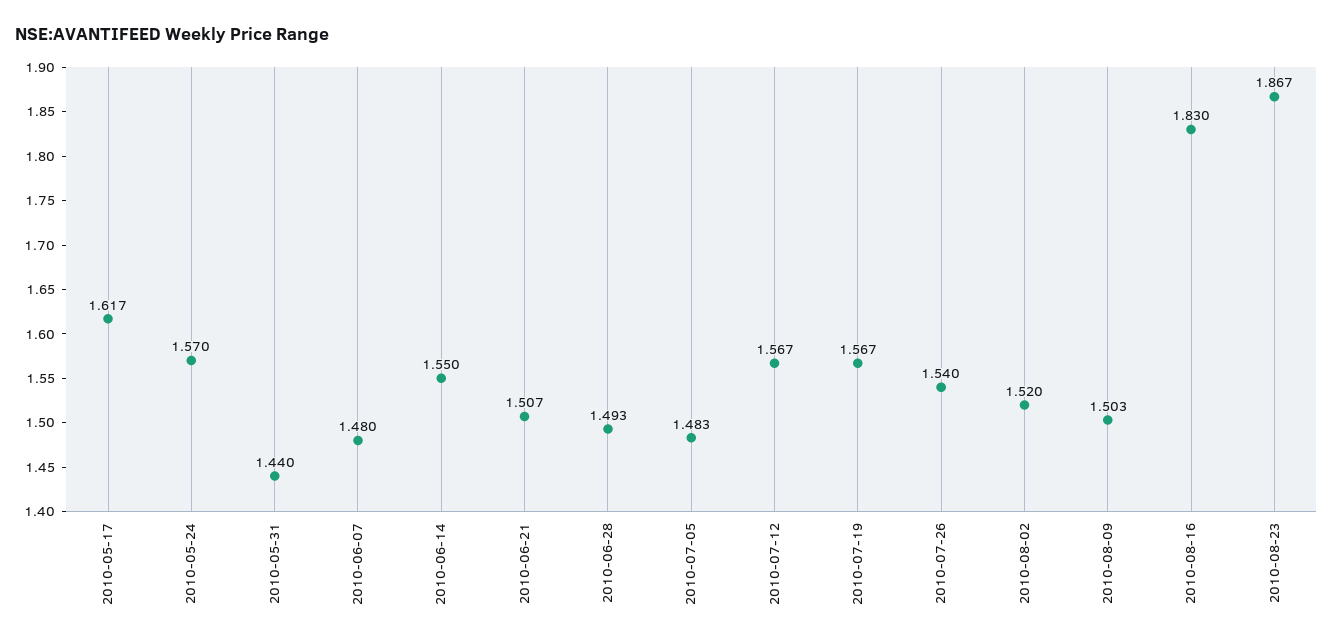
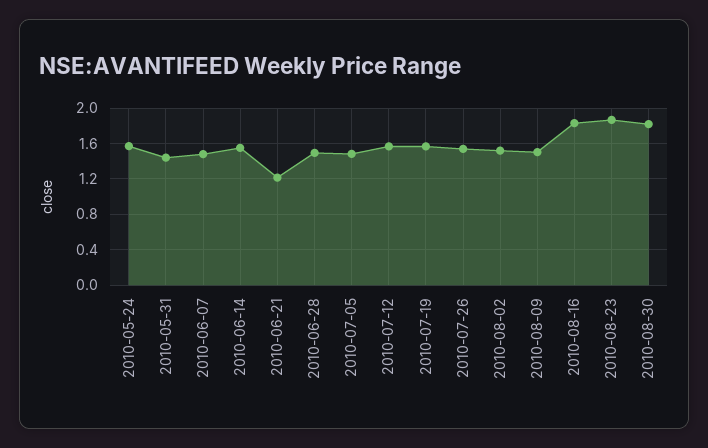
2010-05-17: 1.617 -> none
2010-06-21: 1.507 -> 1.2
2010-08-30: none -> 1.8

